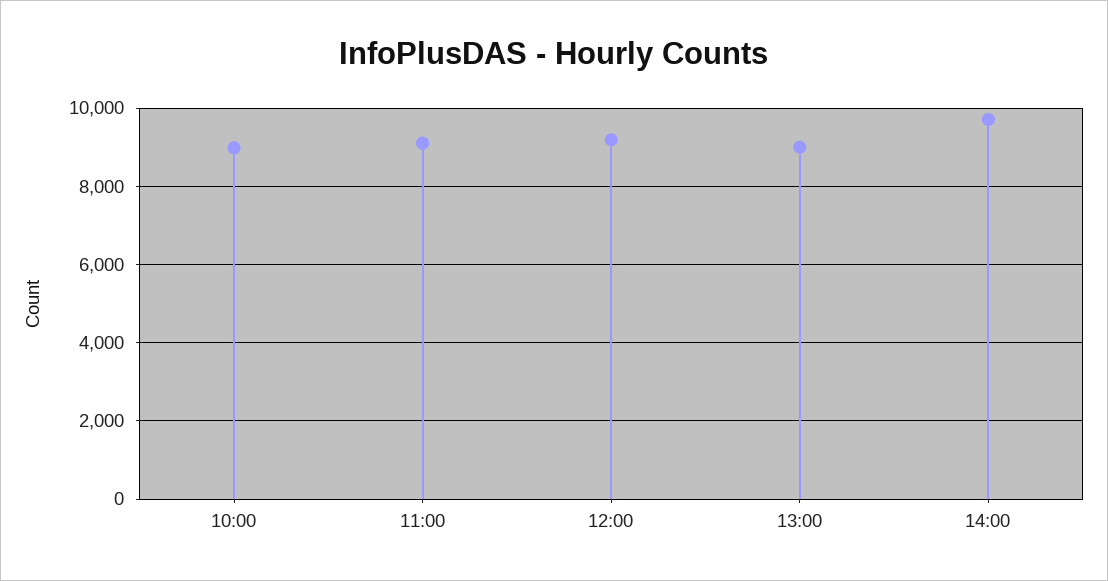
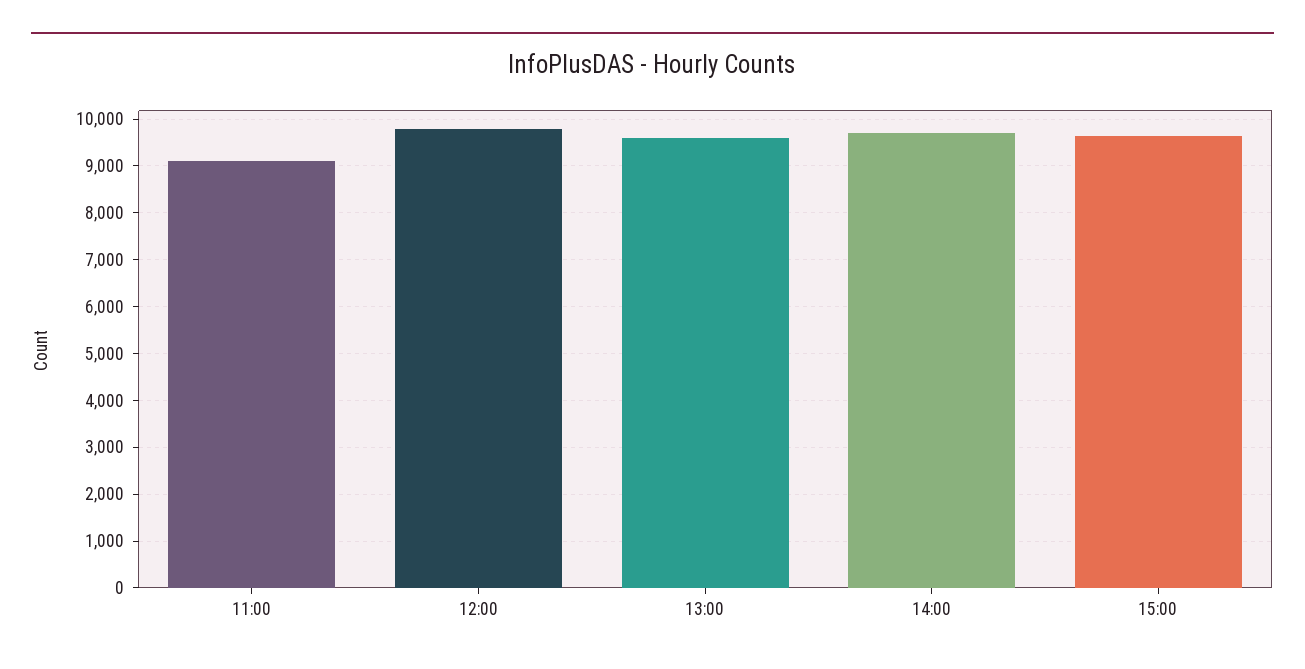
10:00: 9000 -> none
12:00: 9200 -> 9800
13:00: 9000 -> 9600
15:00: none -> 9600

